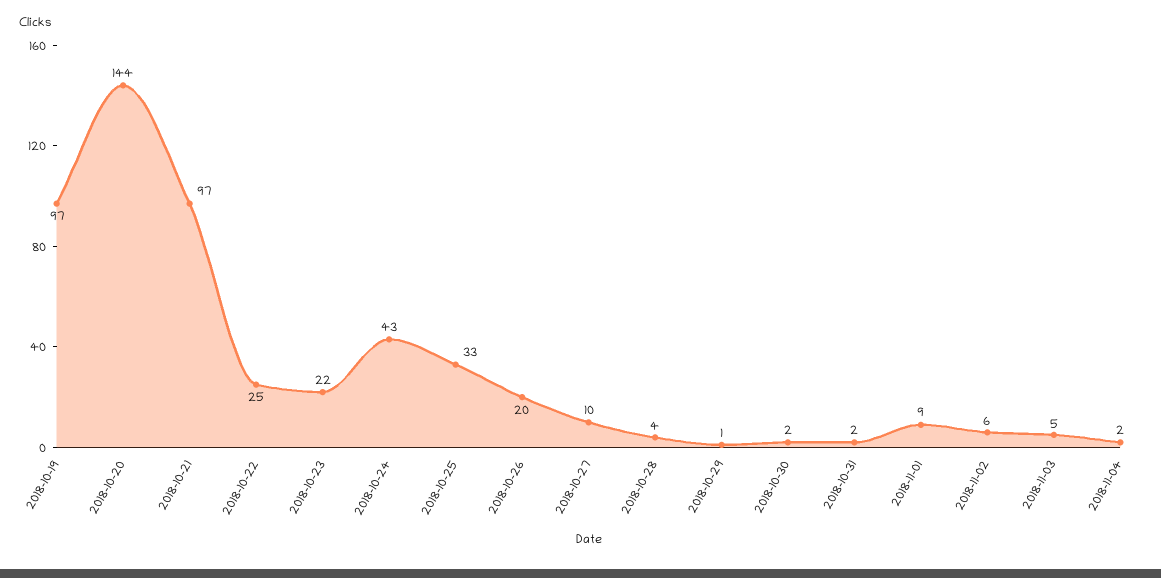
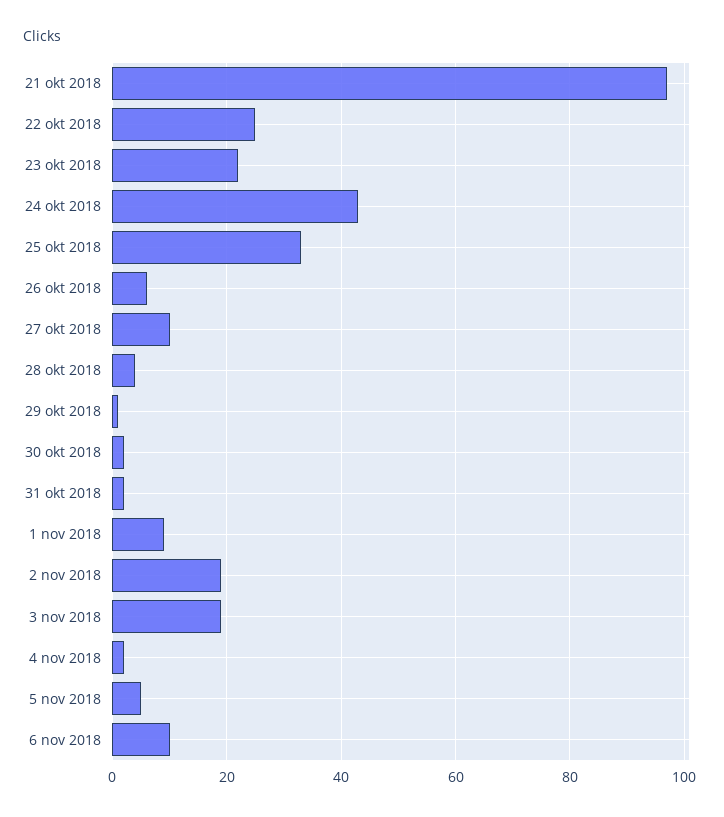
2018-10-19: 97 -> none
2018-10-20: 144 -> none
2018-10-26: 20 -> 5
2018-11-02: 6 -> 20
2018-11-03: 5 -> 20
5 nov 2018: none -> 5
6 nov 2018: none -> 10

